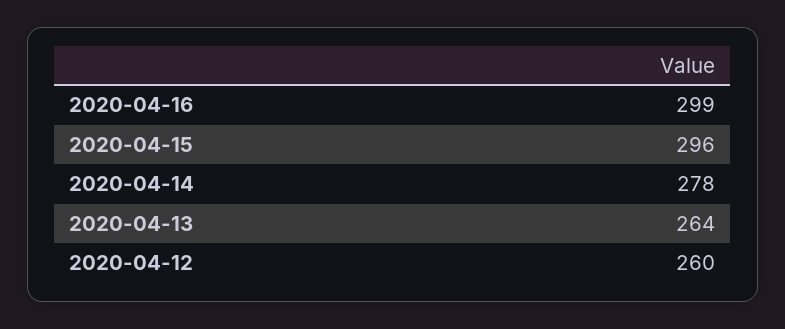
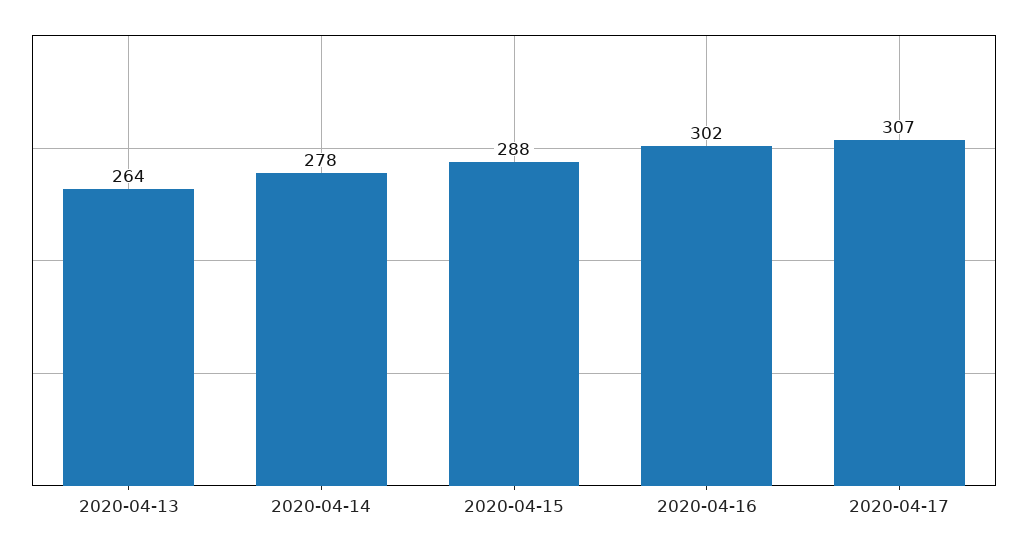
2020-04-16: 299 -> 302
2020-04-15: 296 -> 288
2020-04-12: 260 -> none
2020-04-17: none -> 307

